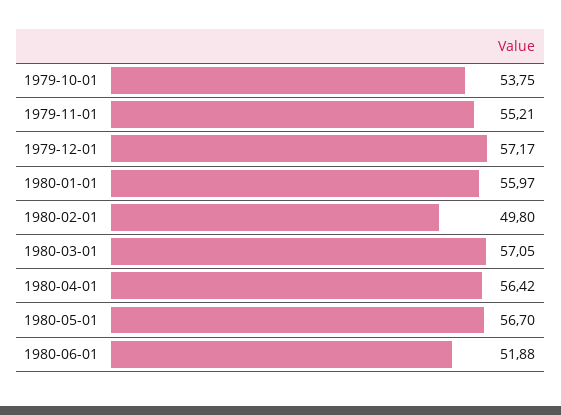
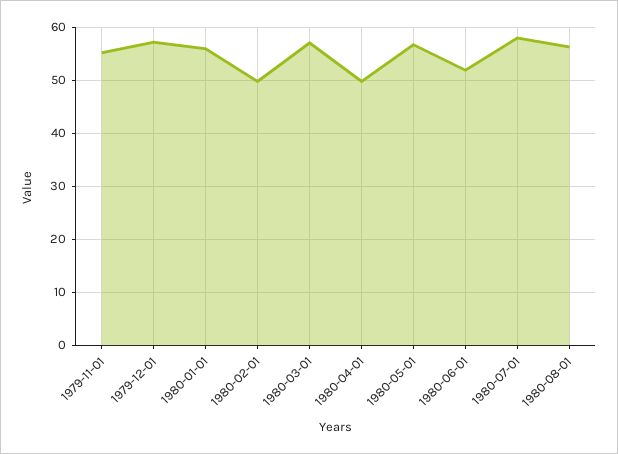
1979-10-01: 53.75 -> none
1980-04-01: 56.42 -> 50
1980-07-01: none -> 58
1980-08-01: none -> 56

